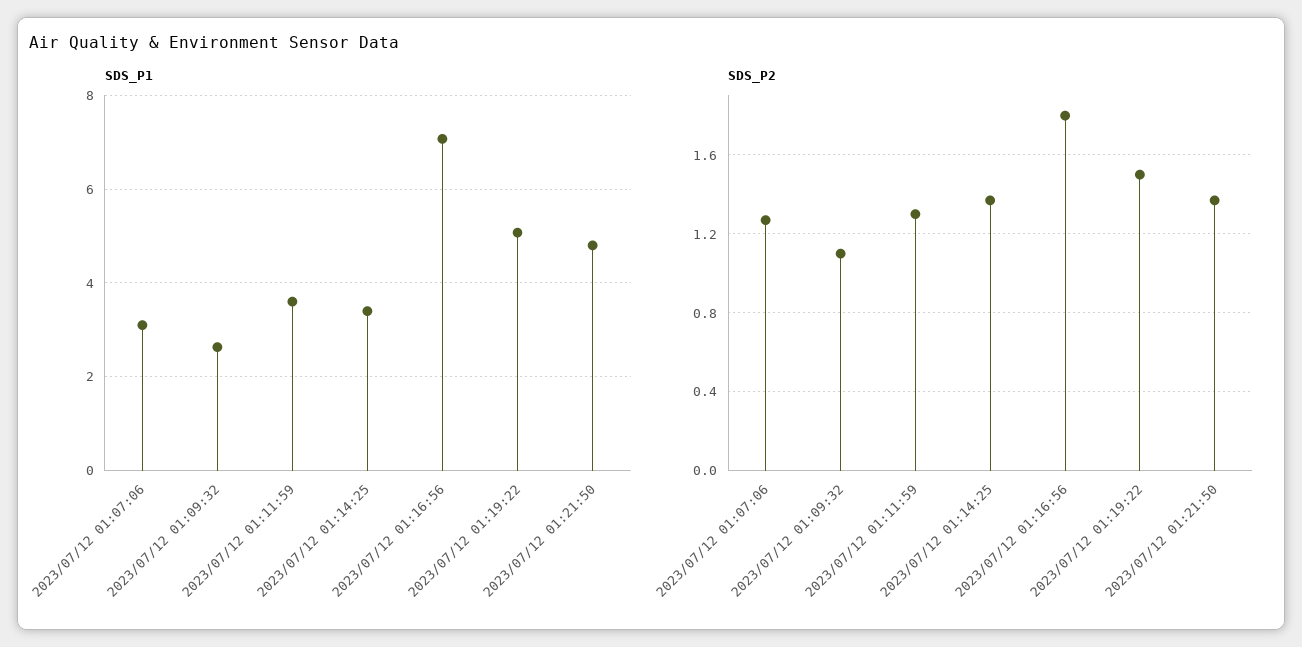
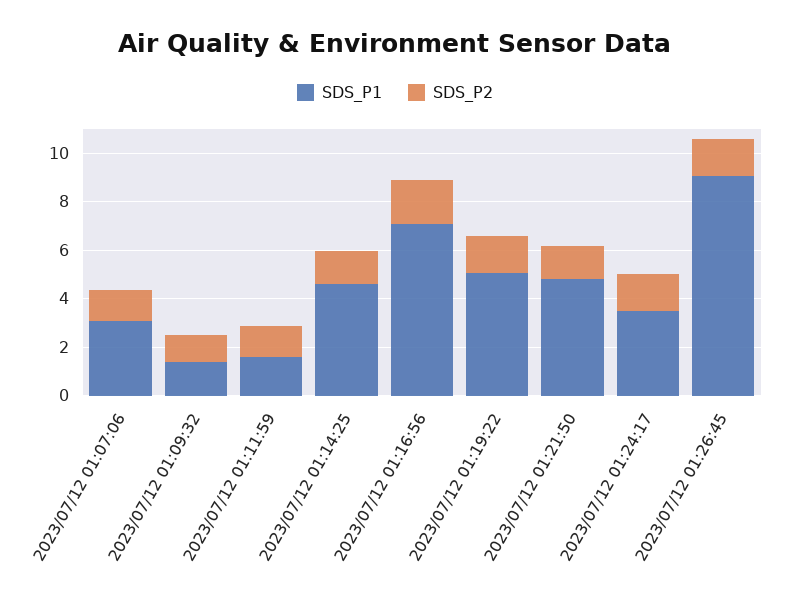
SDS_P1, 2023/07/12 01:09:32: 2.6 -> 1.5
SDS_P1, 2023/07/12 01:11:59: 3.6 -> 1.5
SDS_P1, 2023/07/12 01:14:25: 3.4 -> 4.5
SDS_P1, 2023/07/12 01:24:17: none -> 3.5
SDS_P2, 2023/07/12 01:24:17: none -> 1.5
SDS_P1, 2023/07/12 01:26:45: none -> 9
SDS_P2, 2023/07/12 01:26:45: none -> 1.5

